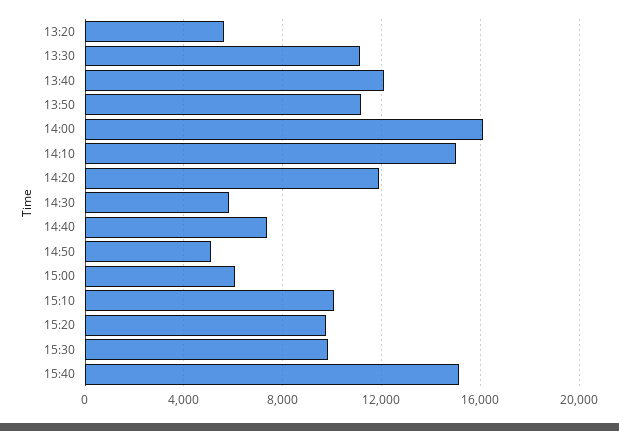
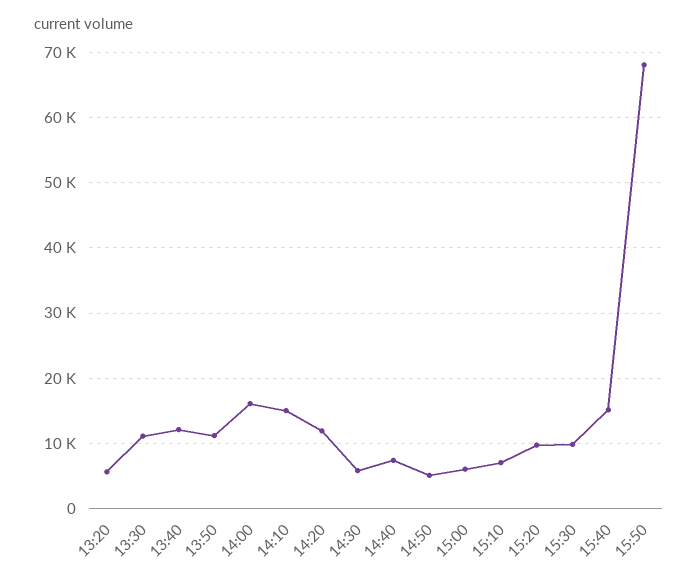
15:10: 10000 -> 7000
15:50: none -> 68000

